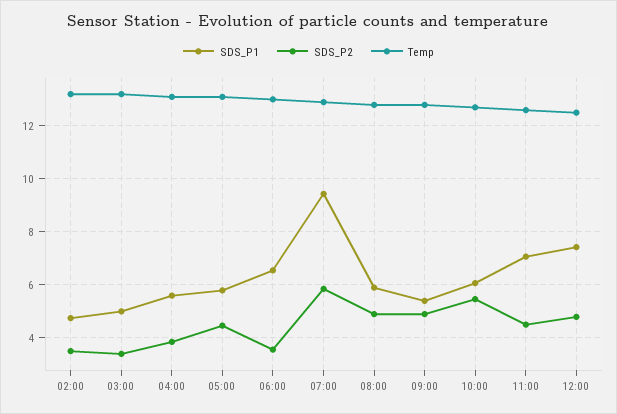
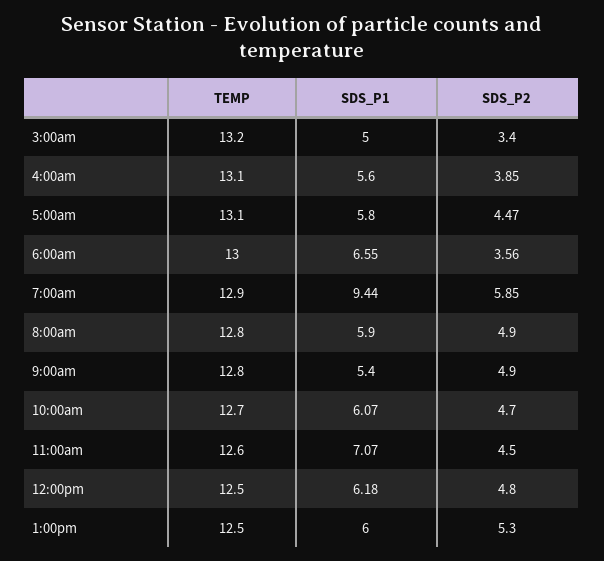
SDS_P1, 02:00: 4.75 -> none
SDS_P2, 02:00: 3.5 -> none
Temp, 02:00: 13.25 -> none
SDS_P2, 10:00: 5.5 -> 4.7
SDS_P1, 12:00: 7.5 -> 6.18
Temp, 1:00pm: none -> 12.5
SDS_P1, 1:00pm: none -> 6
SDS_P2, 1:00pm: none -> 5.3

